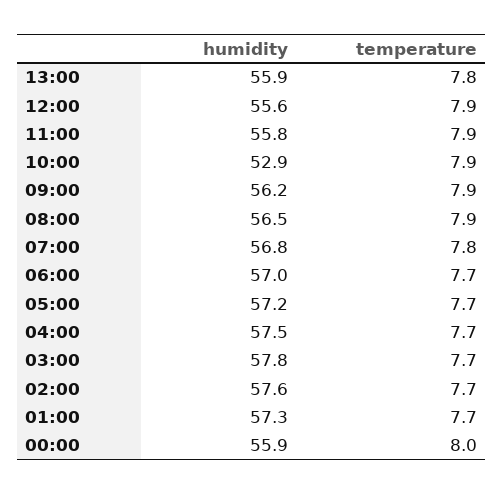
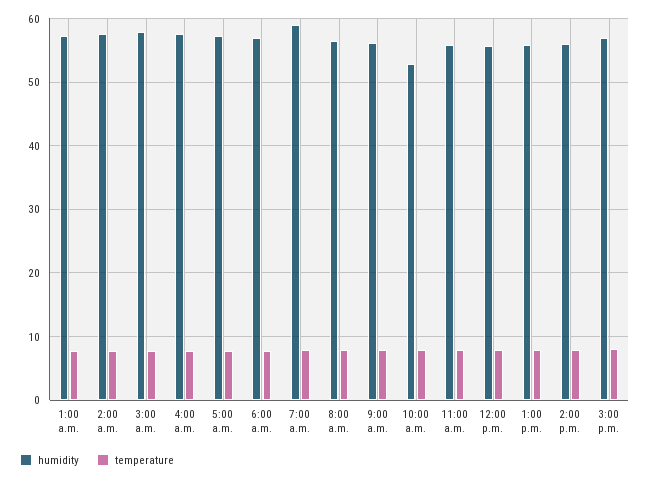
humidity, 07:00: 56.8 -> 59
humidity, 00:00: 55.9 -> none
temperature, 00:00: 8 -> none
humidity, 2:00 p.m.: none -> 56
temperature, 2:00 p.m.: none -> 8
humidity, 3:00 p.m.: none -> 57
temperature, 3:00 p.m.: none -> 8

